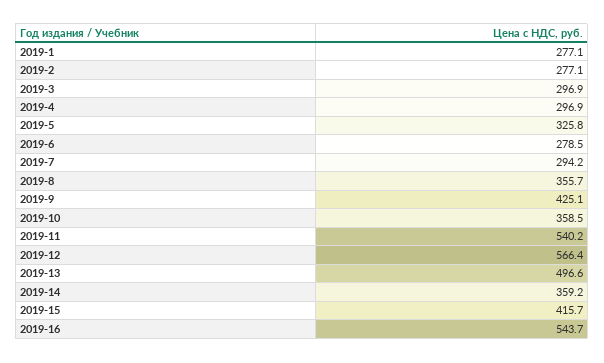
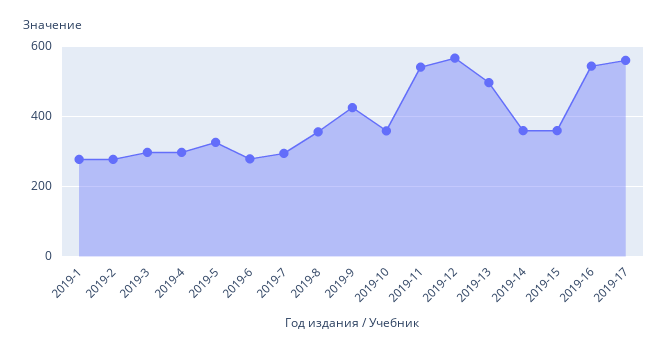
2019-15: 415.7 -> 360
2019-17: none -> 560

